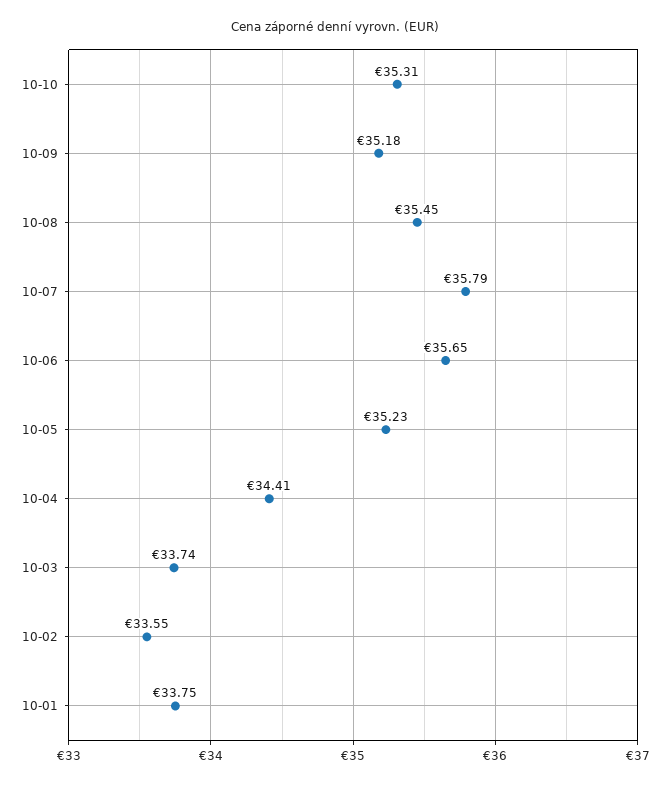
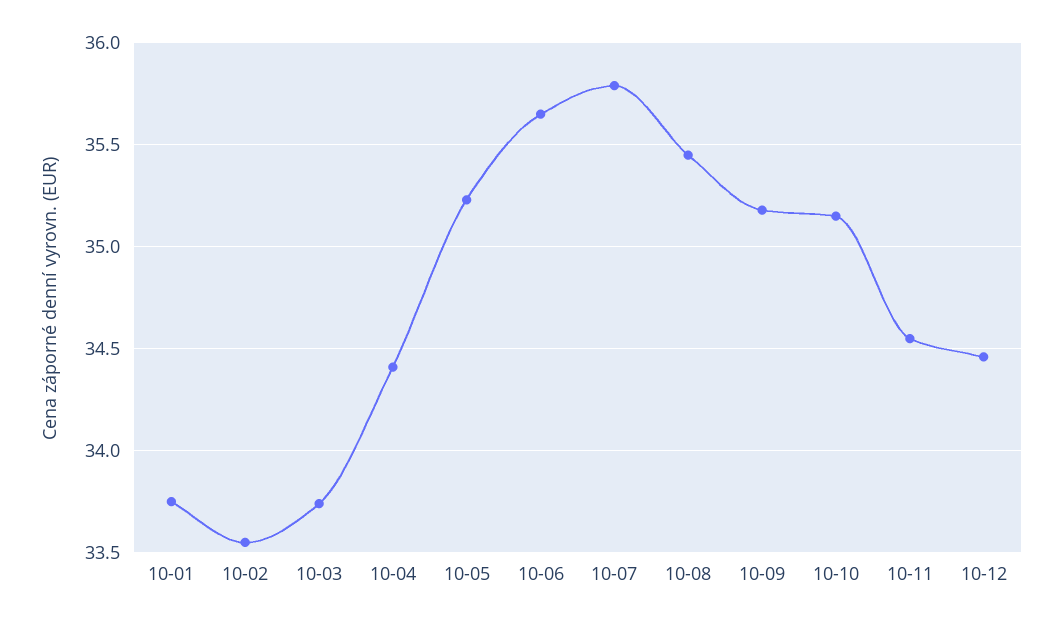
10-10: 35.31 -> 35.15
10-11: none -> 34.55
10-12: none -> 34.45

